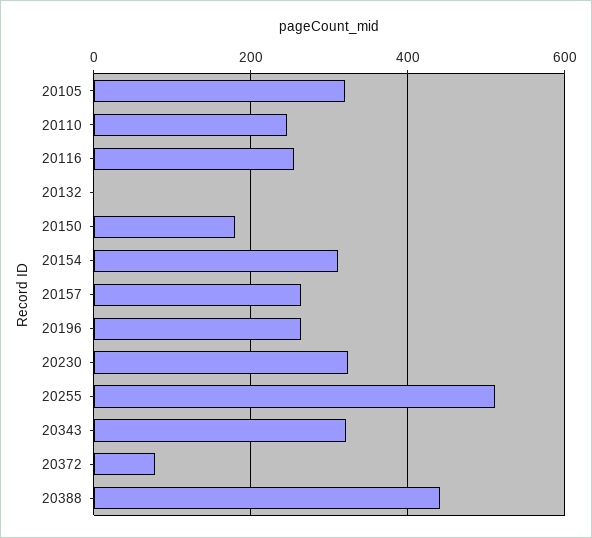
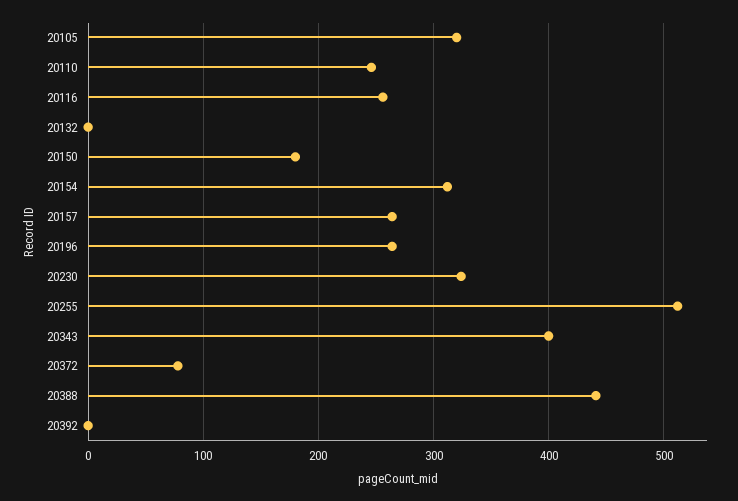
20343: 320 -> 400
20392: none -> 0

